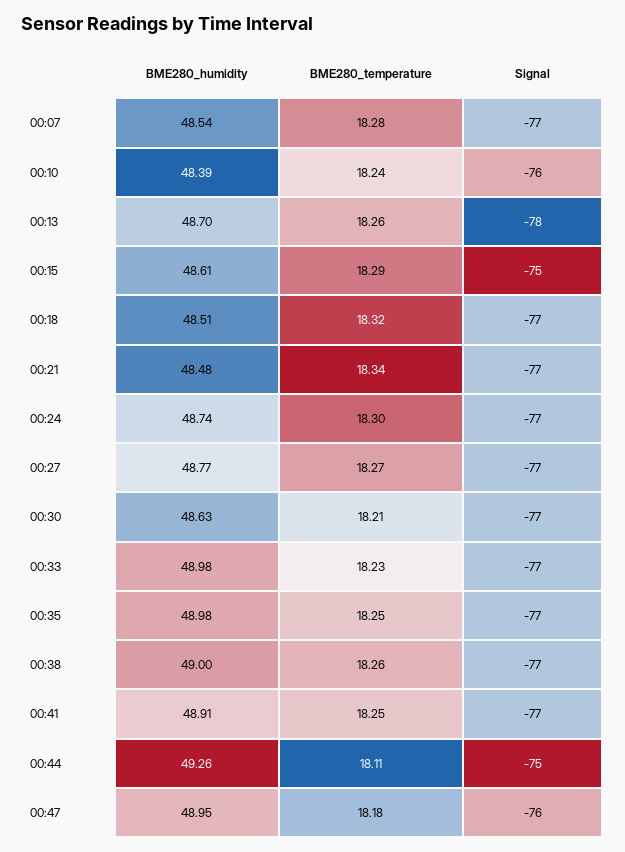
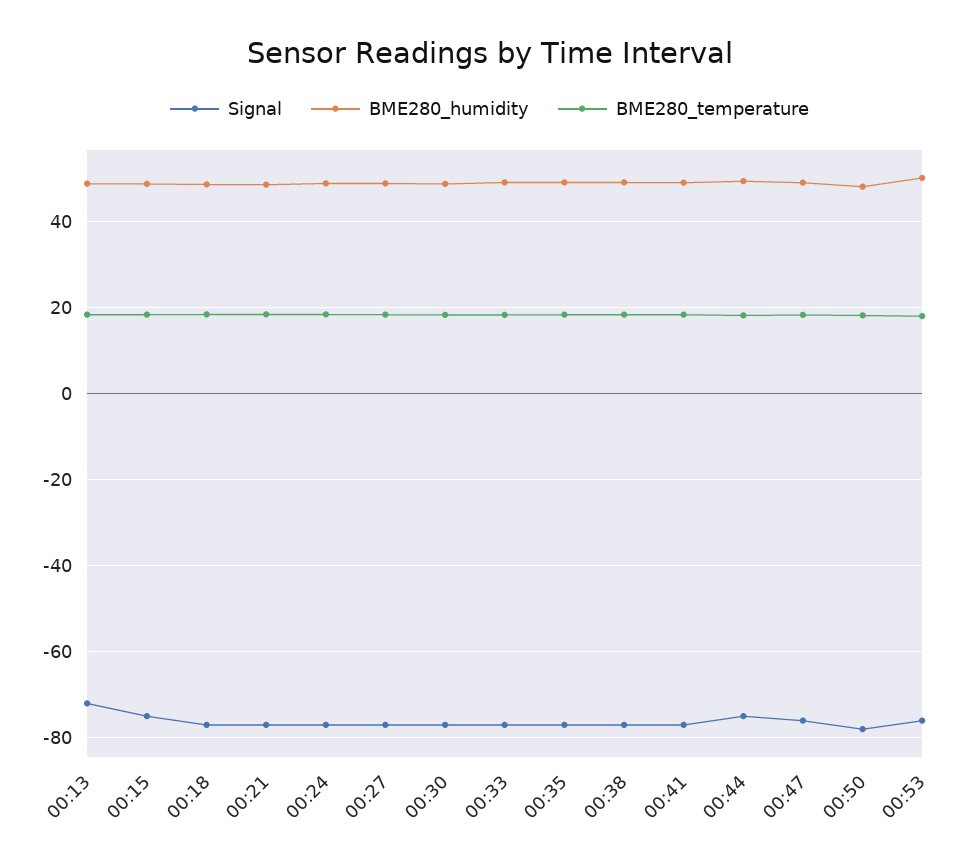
BME280_humidity, 00:07: 48.54 -> none
BME280_temperature, 00:07: 18.28 -> none
Signal, 00:07: -77 -> none
BME280_humidity, 00:10: 48.39 -> none
BME280_temperature, 00:10: 18.24 -> none
Signal, 00:10: -76 -> none
Signal, 00:13: -78 -> -72
Signal, 00:50: none -> -78
BME280_humidity, 00:50: none -> 48
BME280_temperature, 00:50: none -> 18
Signal, 00:53: none -> -76
BME280_humidity, 00:53: none -> 50
BME280_temperature, 00:53: none -> 18

